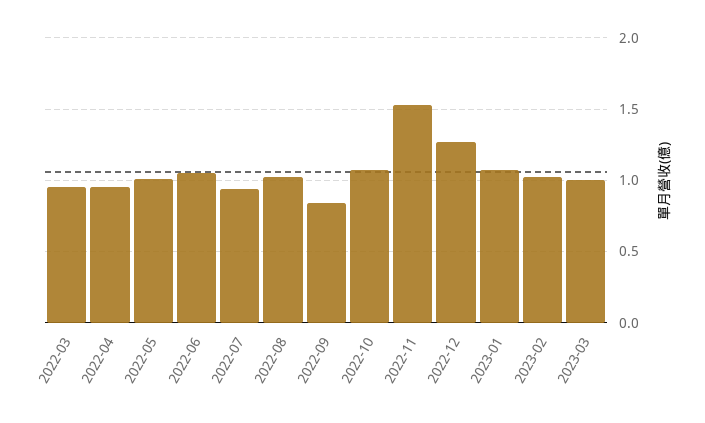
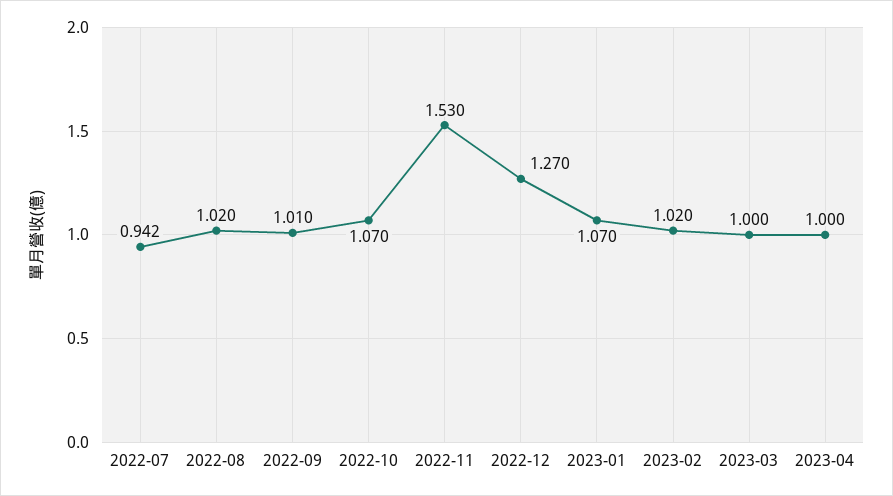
2022-03: 0.95 -> none
2022-04: 0.95 -> none
2022-05: 1 -> none
2022-06: 1.05 -> none
2022-09: 0.85 -> 1.01
2023-04: none -> 1

